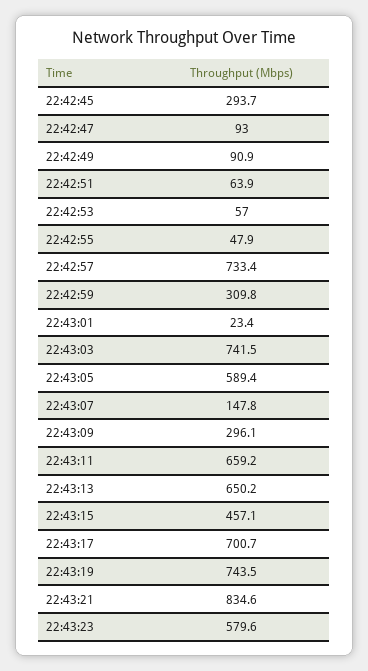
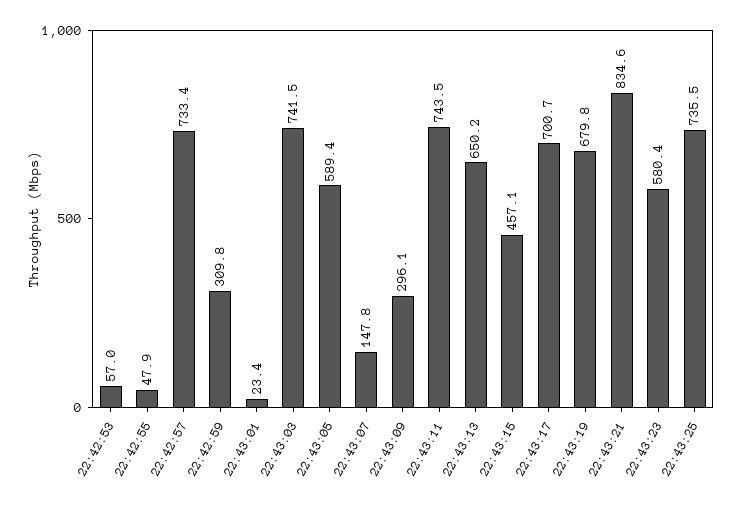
22:42:45: 293.7 -> none
22:42:47: 93 -> none
22:42:49: 90.9 -> none
22:42:51: 63.9 -> none
22:43:11: 659.2 -> 743.5
22:43:19: 743.5 -> 679.8
22:43:23: 579.6 -> 580.4
22:43:25: none -> 735.5

